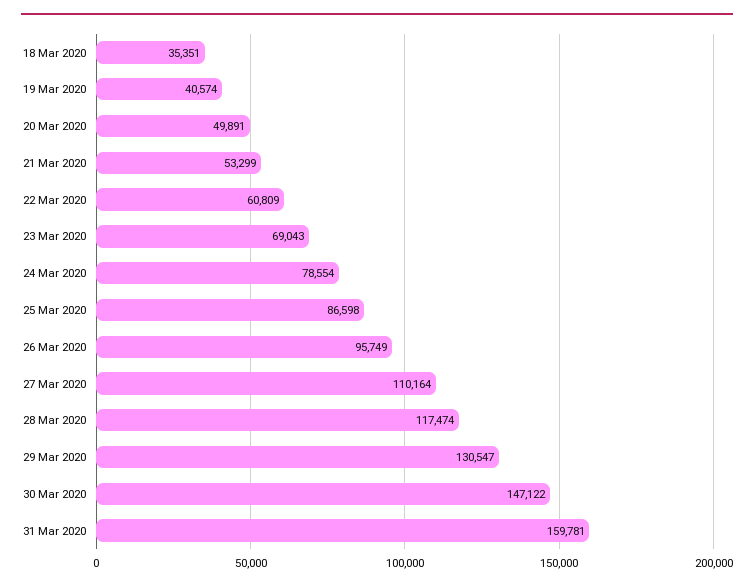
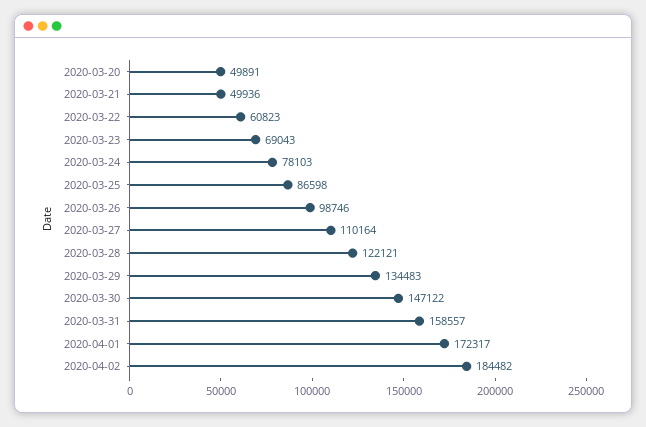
18 Mar 2020: 35351 -> none
19 Mar 2020: 40574 -> none
21 Mar 2020: 53299 -> 49936
22 Mar 2020: 60809 -> 60823
24 Mar 2020: 78554 -> 78103
26 Mar 2020: 95749 -> 98746
28 Mar 2020: 117474 -> 122121
29 Mar 2020: 130547 -> 134483
31 Mar 2020: 159781 -> 158557
2020-04-01: none -> 172317
2020-04-02: none -> 184482

